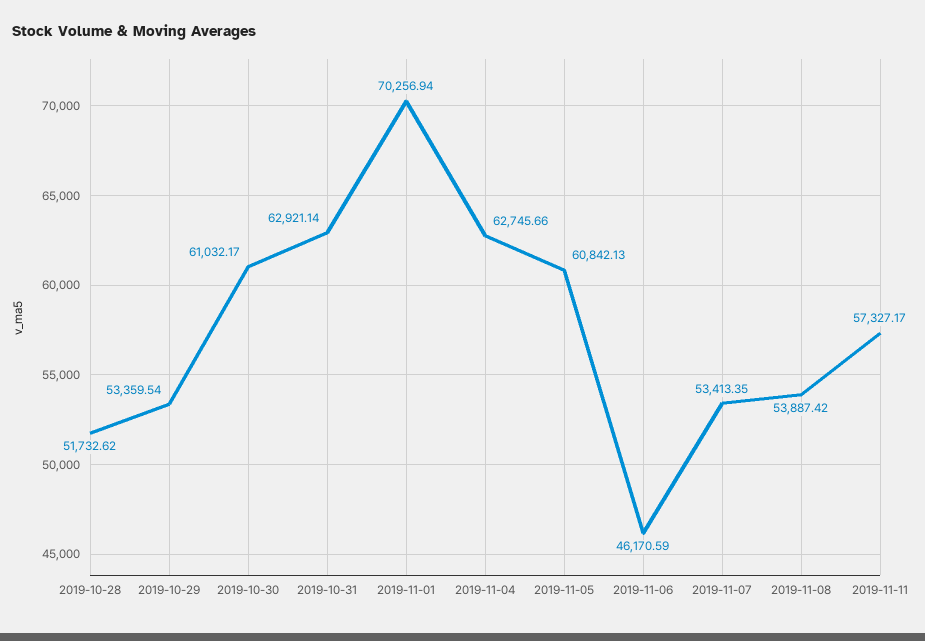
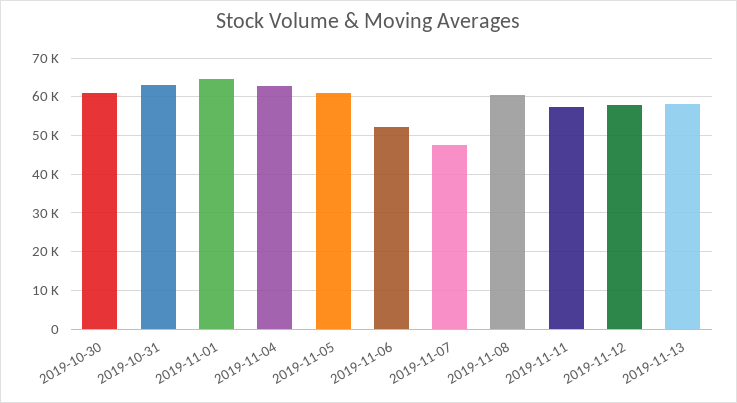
2019-10-28: 51732.62 -> none
2019-10-29: 53359.54 -> none
2019-11-01: 70256.94 -> 64000
2019-11-06: 46170.59 -> 52000
2019-11-07: 53413.35 -> 48000
2019-11-08: 53887.42 -> 60000
2019-11-12: none -> 58000
2019-11-13: none -> 58000

